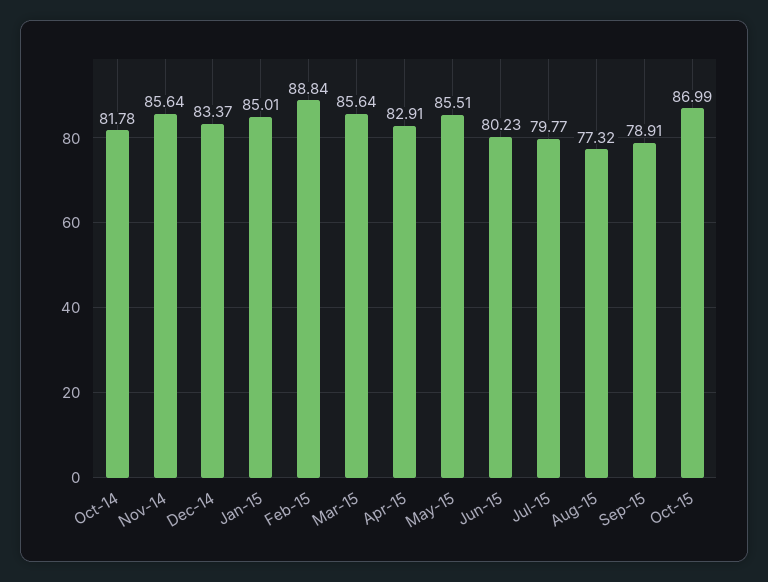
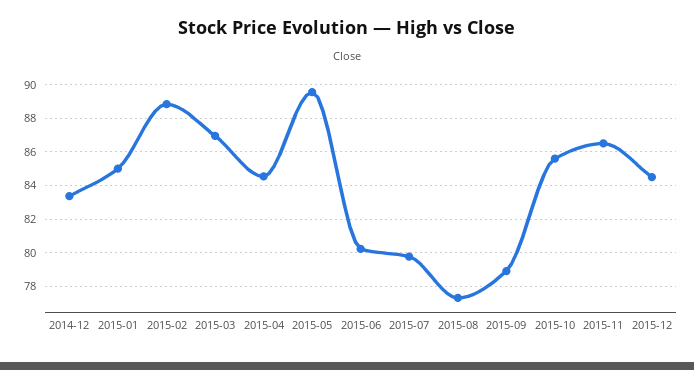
Oct-14: 81.78 -> none
Nov-14: 85.64 -> none
Mar-15: 85.64 -> 87
Apr-15: 82.91 -> 84.5
May-15: 85.51 -> 89.5
Oct-15: 86.99 -> 85.5
2015-11: none -> 86.5
2015-12: none -> 84.5

